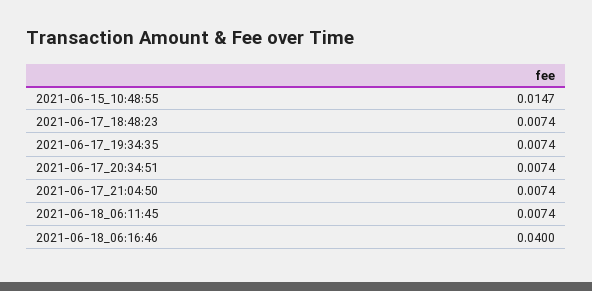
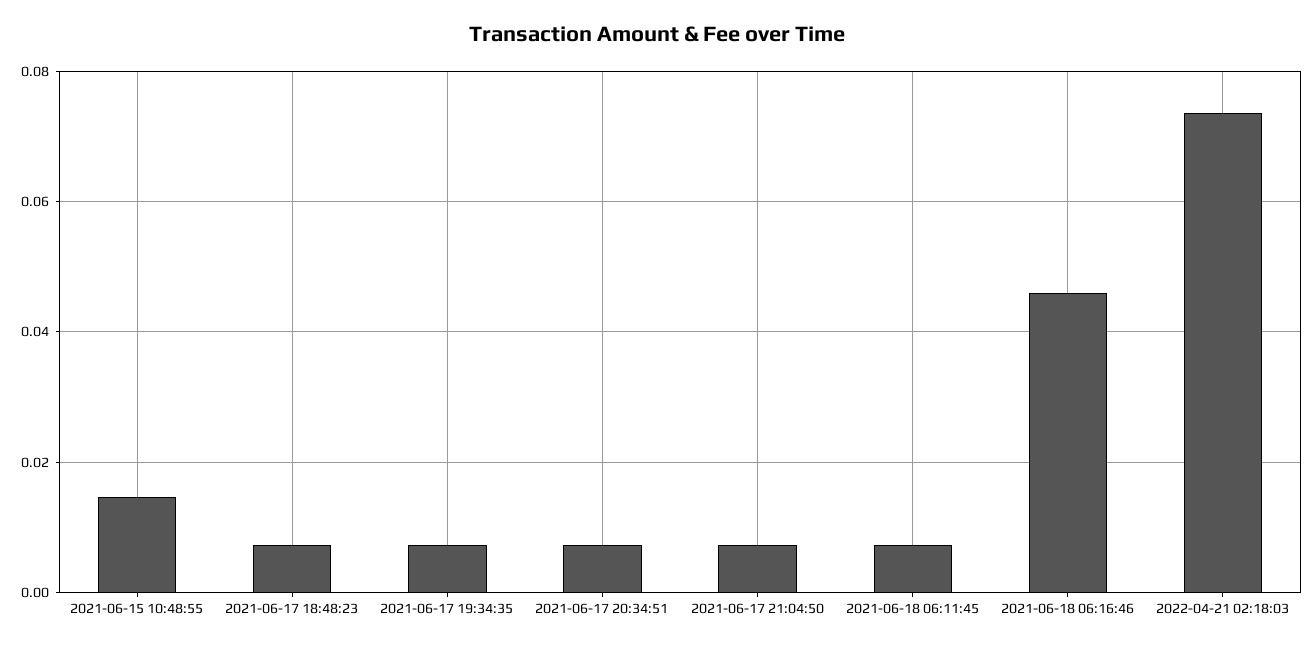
2021-06-18_06:16:46: 0.04 -> 0.046
2022-04-21 02:18:03: none -> 0.074

